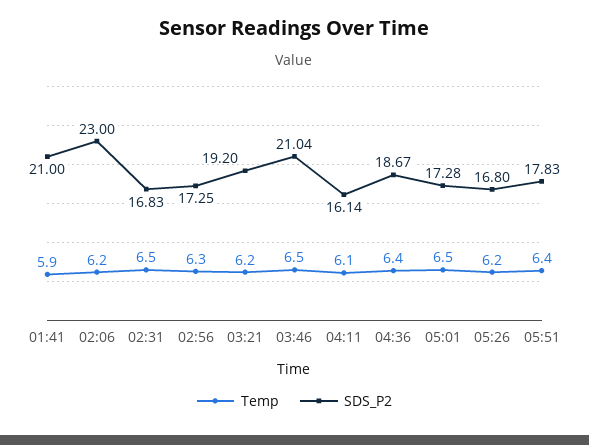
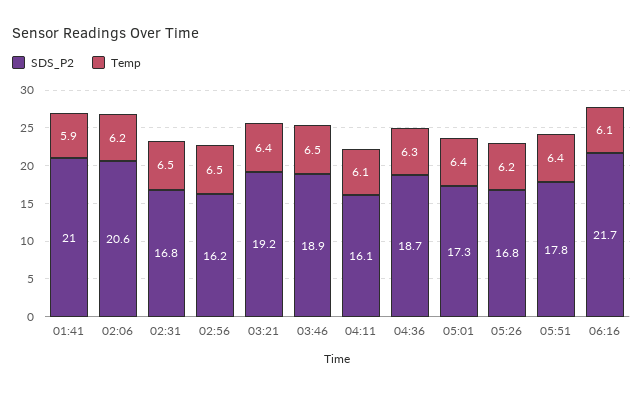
SDS_P2, 02:06: 23 -> 20.6
Temp, 02:56: 6.3 -> 6.5
SDS_P2, 02:56: 17.25 -> 16.2
Temp, 03:21: 6.2 -> 6.4
SDS_P2, 03:46: 21.04 -> 18.9
Temp, 04:36: 6.4 -> 6.3
Temp, 05:01: 6.5 -> 6.4
SDS_P2, 06:16: none -> 21.7
Temp, 06:16: none -> 6.1

